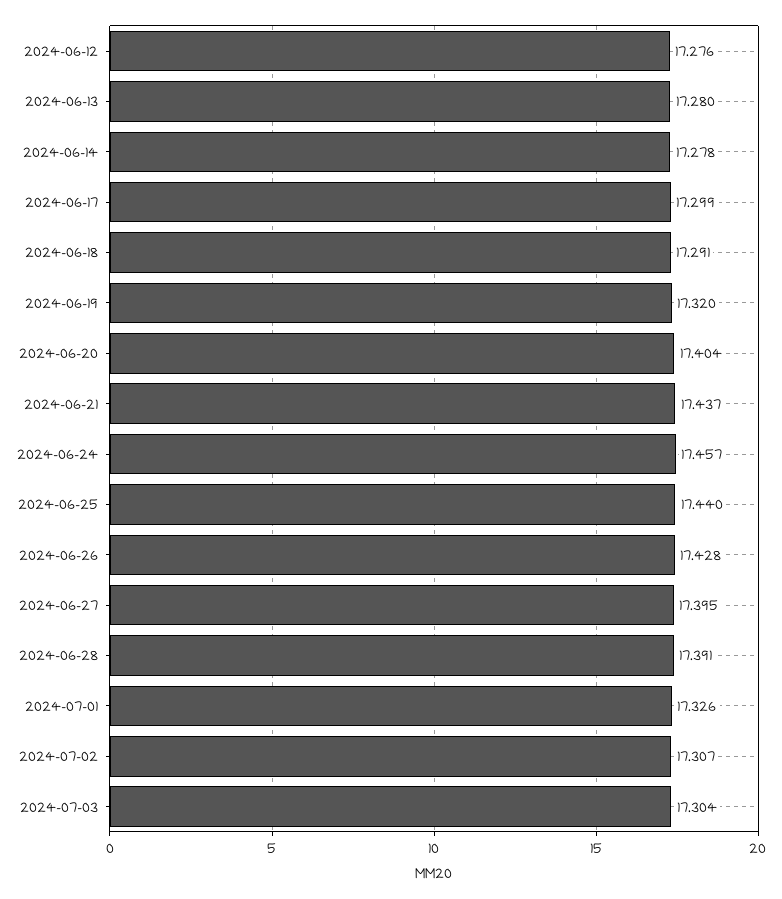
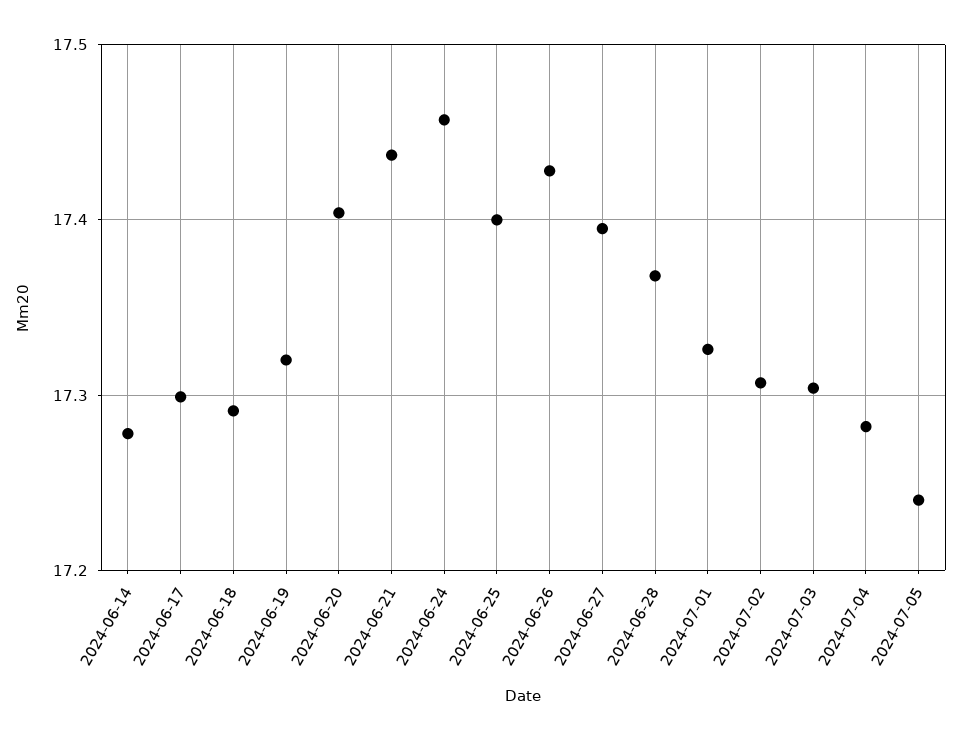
2024-06-12: 17.276 -> none
2024-06-13: 17.28 -> none
2024-06-25: 17.44 -> 17.4
2024-06-28: 17.391 -> 17.37
2024-07-04: none -> 17.28
2024-07-05: none -> 17.24

